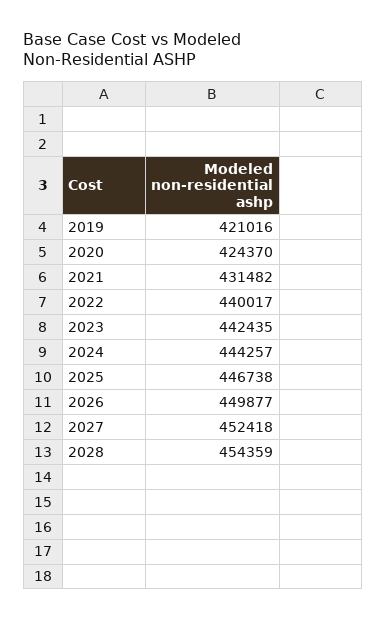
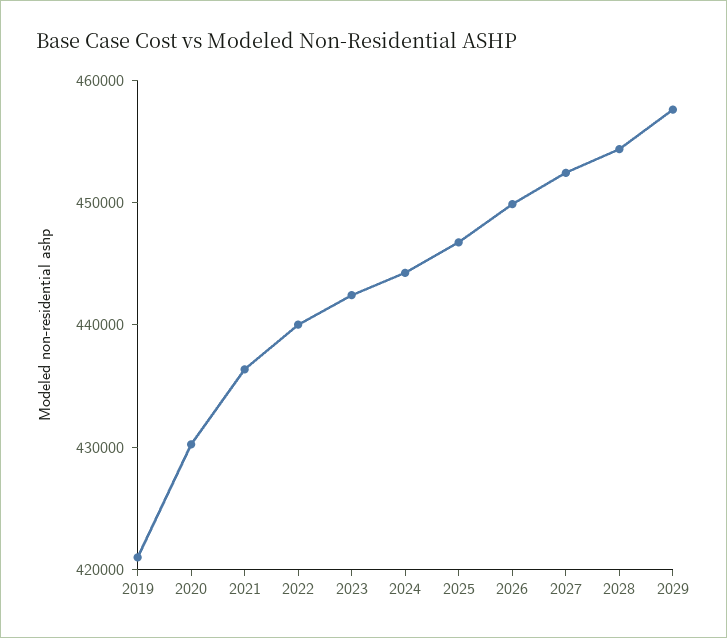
2020: 424370 -> 430000
2021: 431482 -> 436000
2029: none -> 458000

